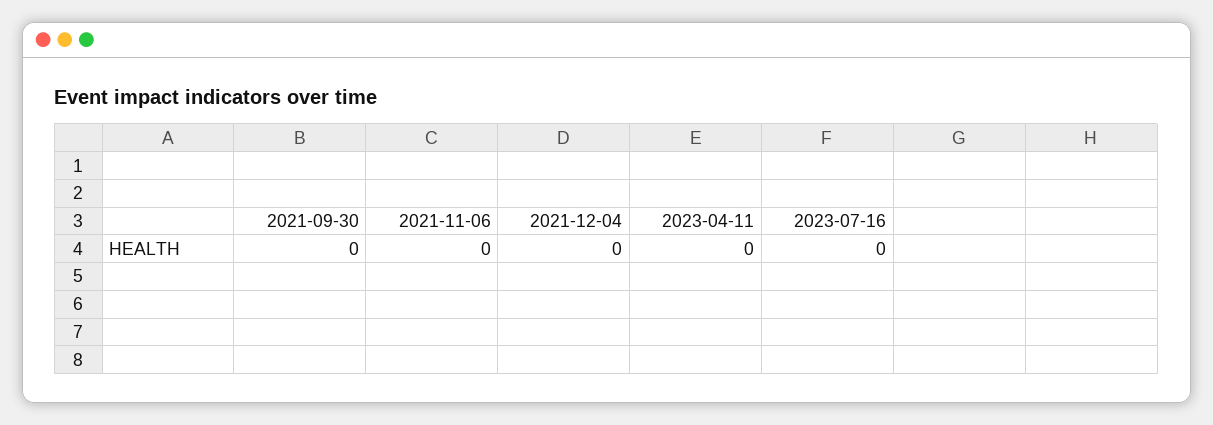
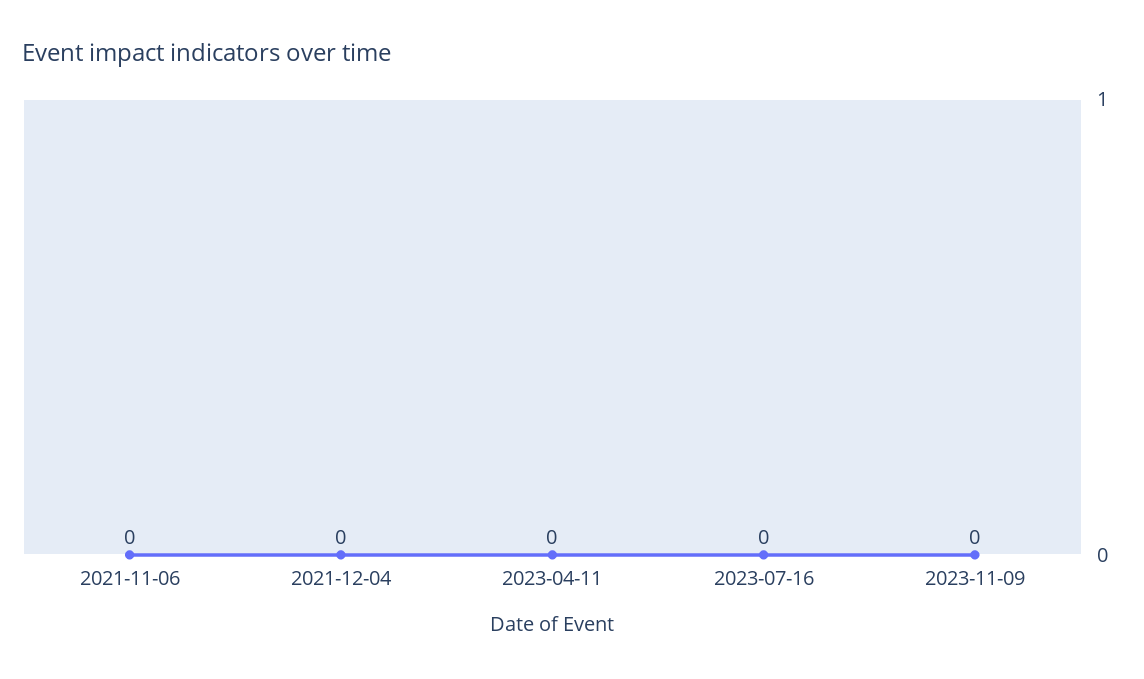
2021-09-30: 0 -> none
2023-11-09: none -> 0

